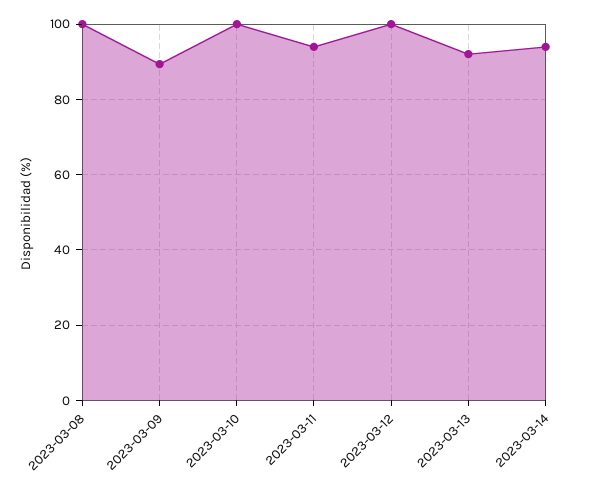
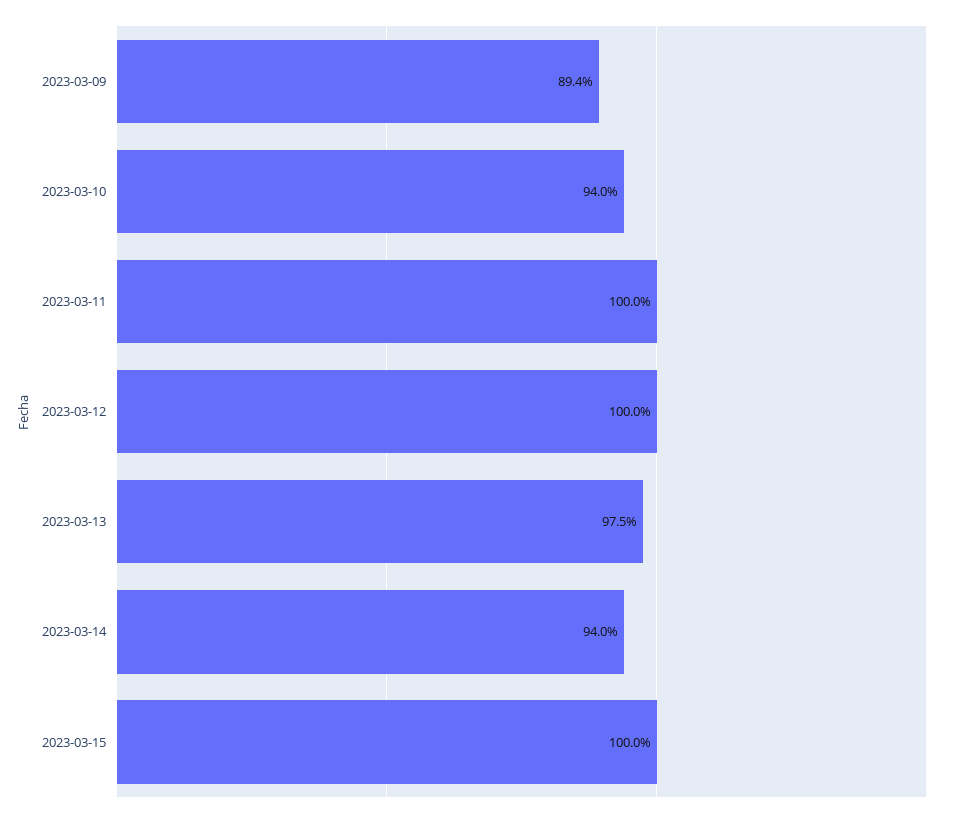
2023-03-08: 100 -> none
2023-03-10: 100 -> 94
2023-03-11: 94 -> 100
2023-03-13: 92 -> 97.5
2023-03-15: none -> 100

